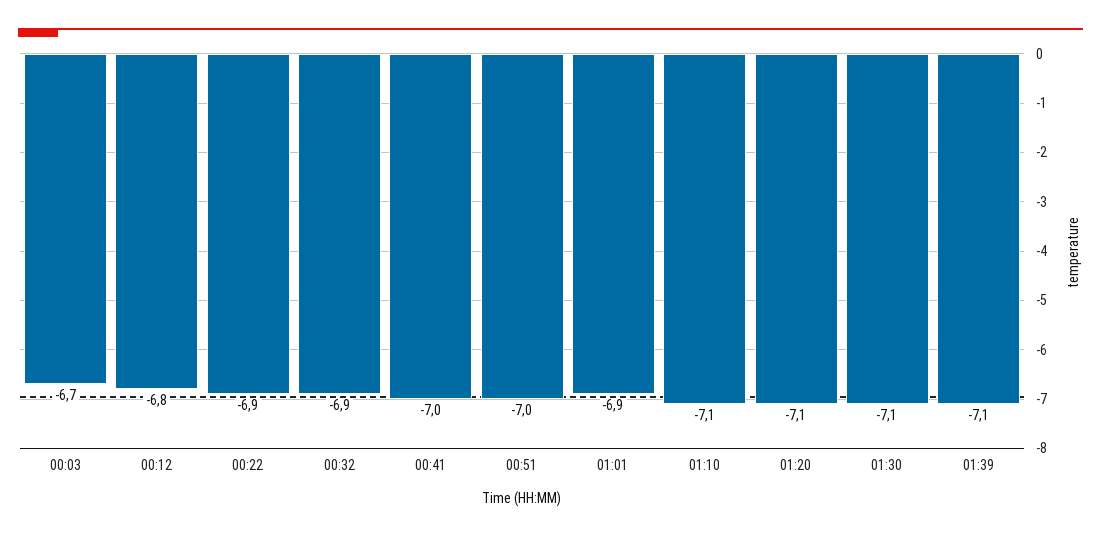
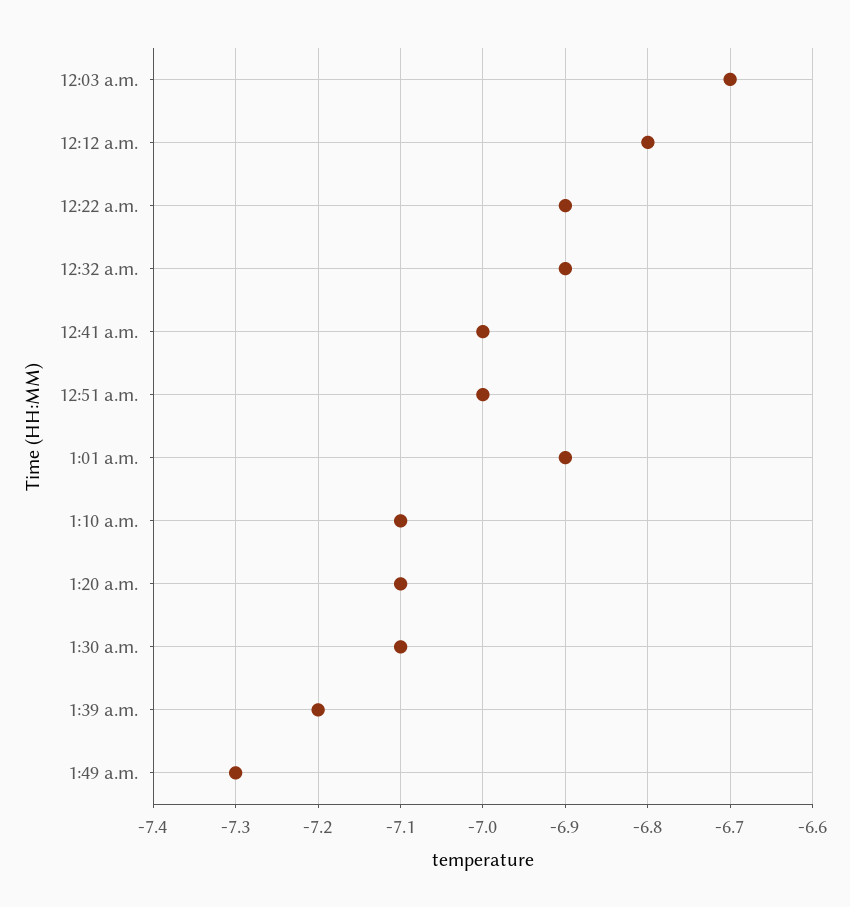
01:39: -7.1 -> -7.2
1:49 a.m.: none -> -7.3

